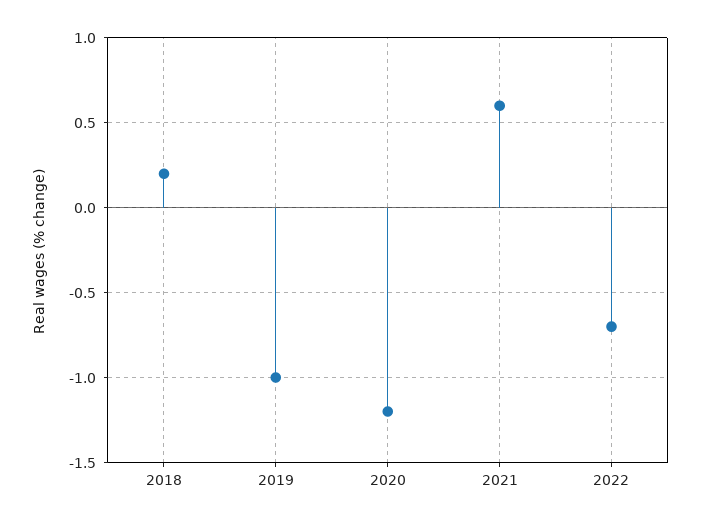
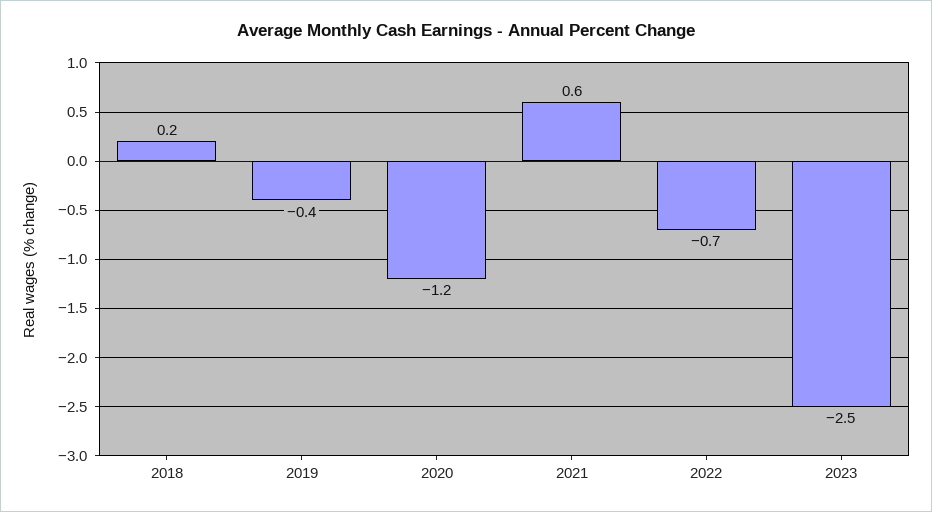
2019: -1 -> -0.4
2023: none -> -2.5

